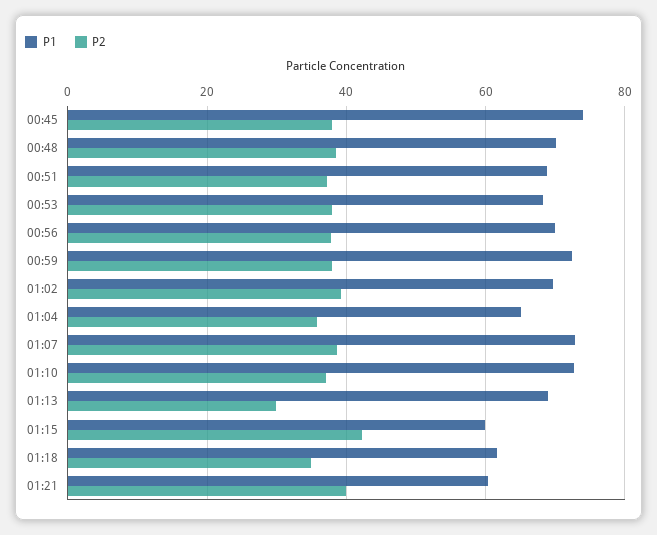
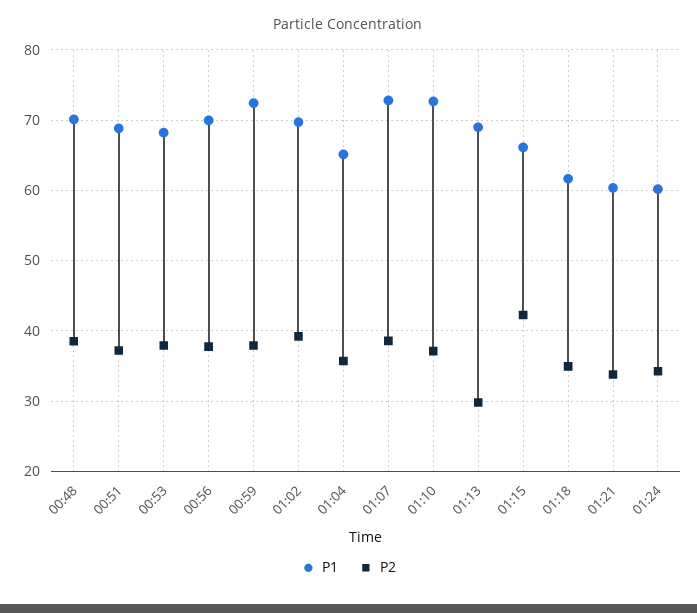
P1, 00:45: 74 -> none
P2, 00:45: 38 -> none
P1, 01:15: 60 -> 66
P2, 01:21: 40 -> 34
P1, 01:24: none -> 60
P2, 01:24: none -> 34

